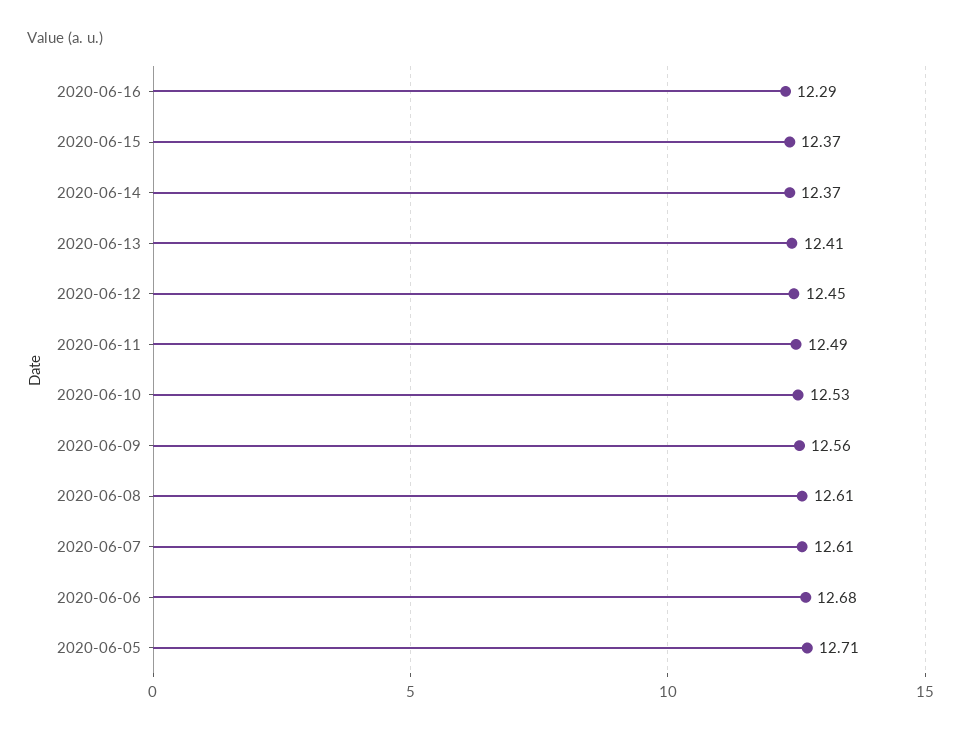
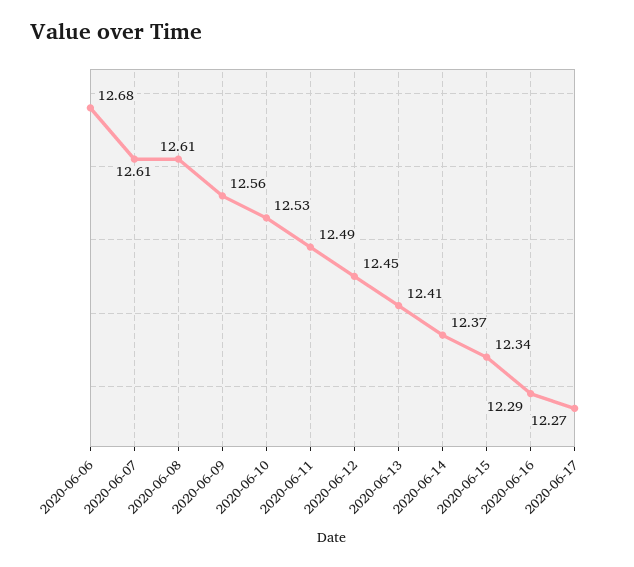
2020-06-15: 12.37 -> 12.34
2020-06-05: 12.71 -> none
2020-06-17: none -> 12.27

